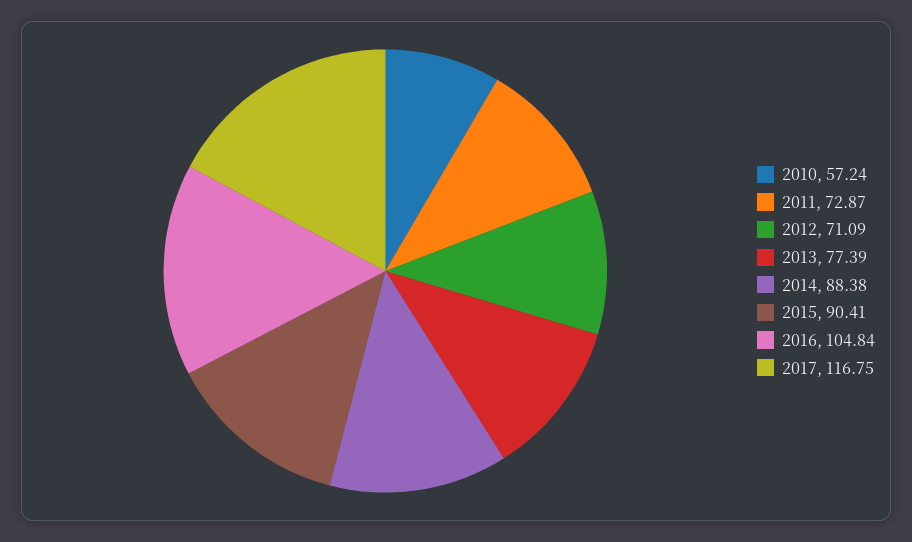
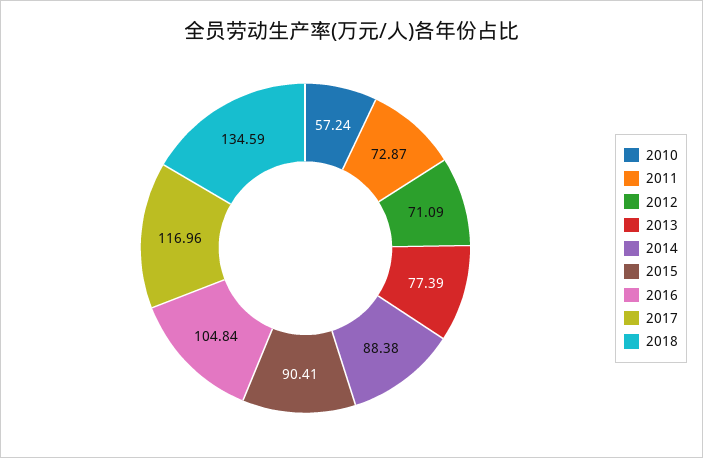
2017: 116.75 -> 116.96
2018: none -> 134.59

